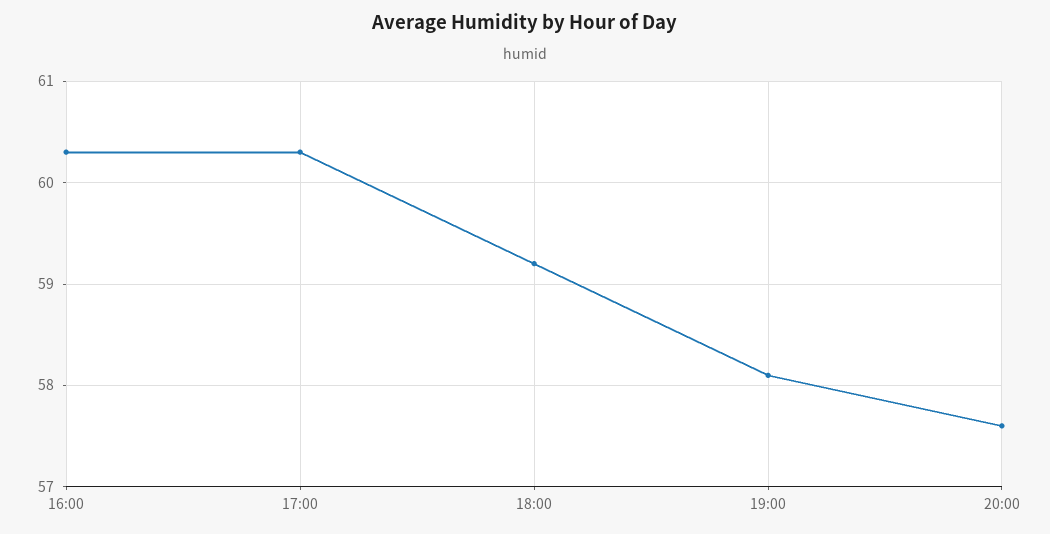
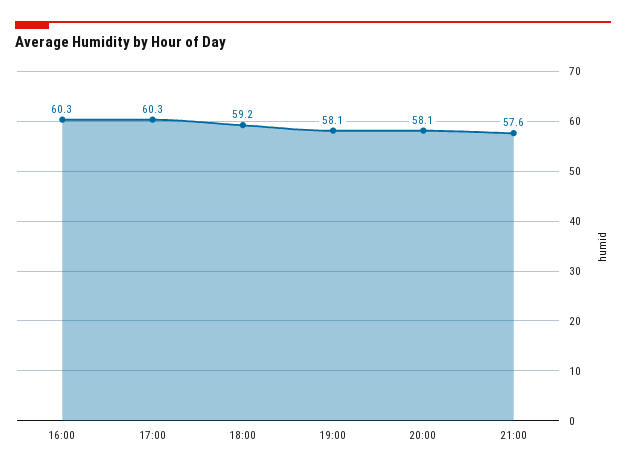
20:00: 57.6 -> 58.1
21:00: none -> 57.6

